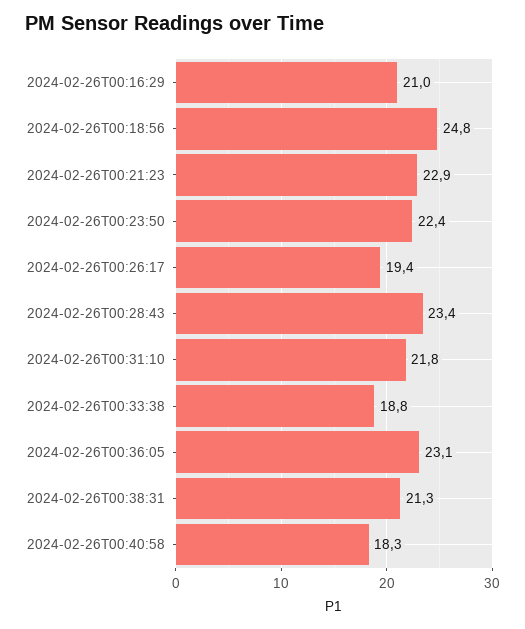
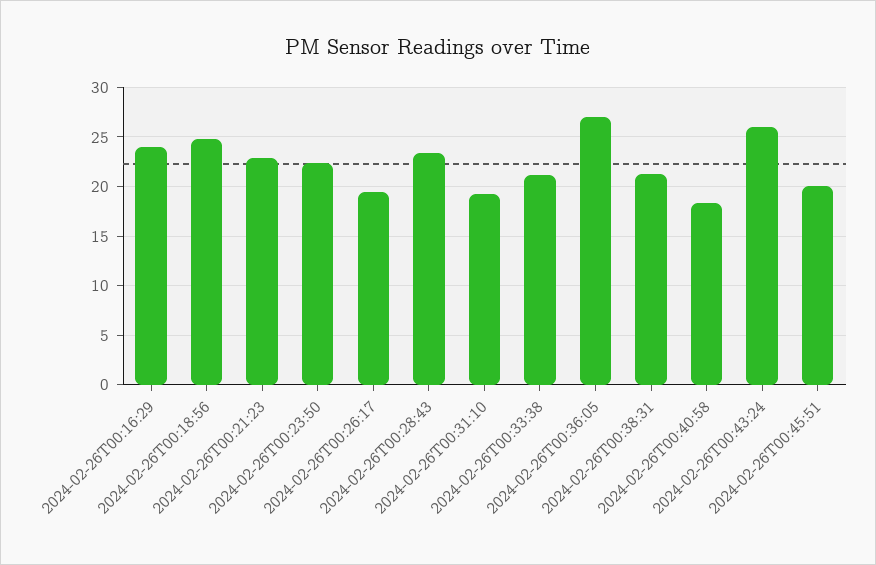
2024-02-26T00:16:29: 21 -> 24
2024-02-26T00:31:10: 21.8 -> 19
2024-02-26T00:33:38: 18.8 -> 21
2024-02-26T00:36:05: 23.1 -> 27
2024-02-26T00:43:24: none -> 26
2024-02-26T00:45:51: none -> 20

